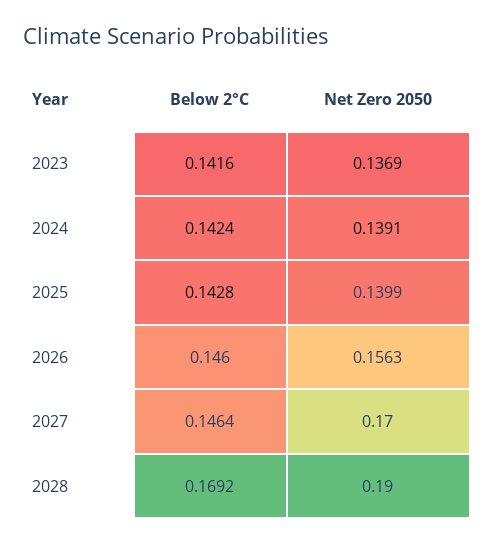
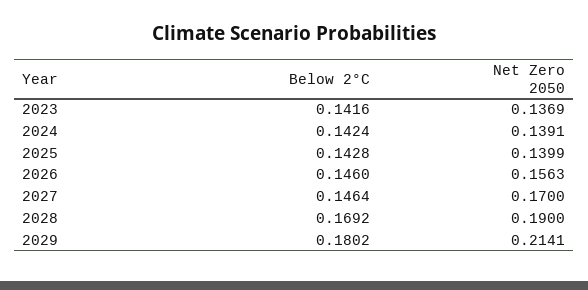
Below 2°C, 2029: none -> 0.1802
Net Zero 2050, 2029: none -> 0.2141

